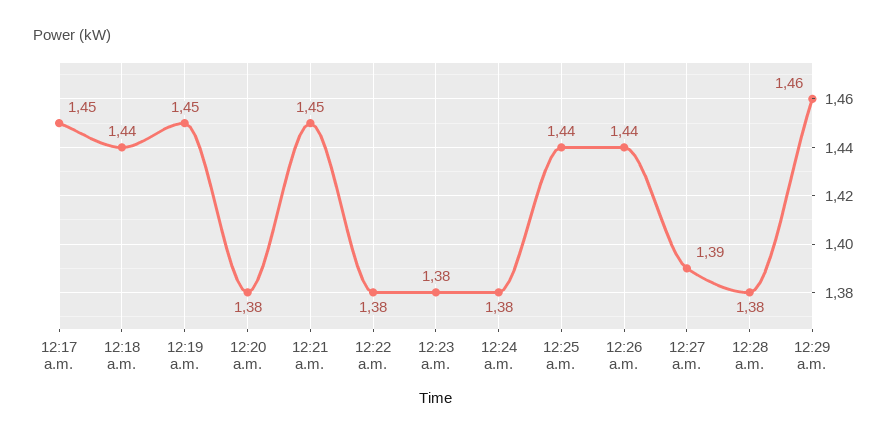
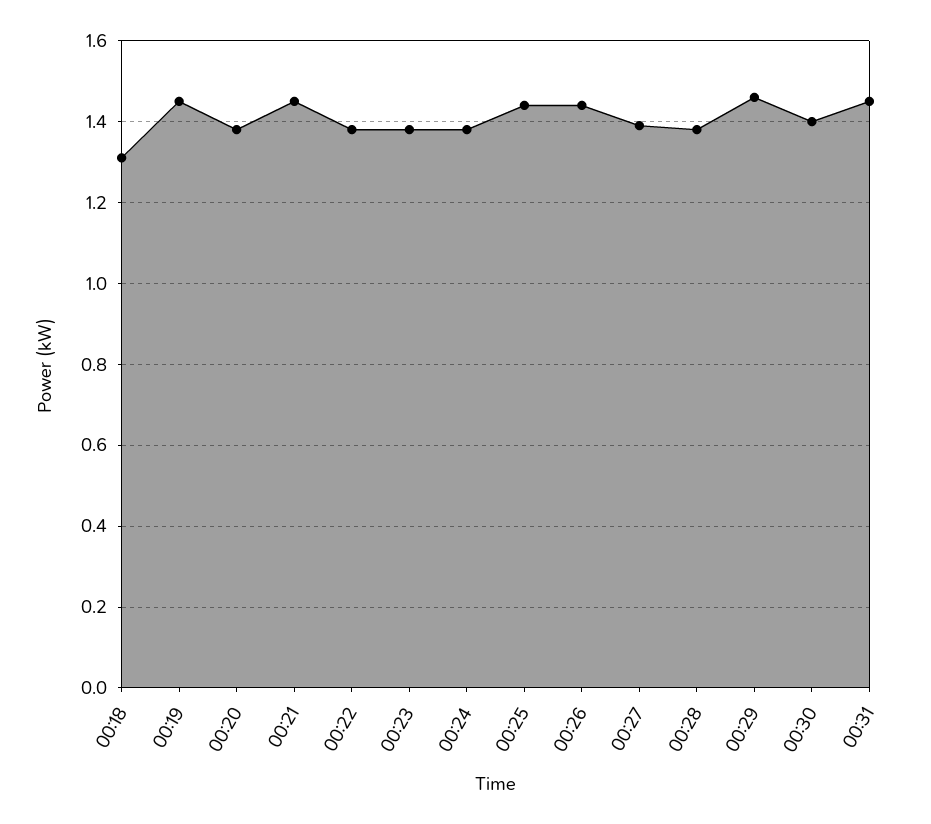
12:17 a.m.: 1.45 -> none
12:18 a.m.: 1.44 -> 1.3
00:30: none -> 1.4
00:31: none -> 1.45

